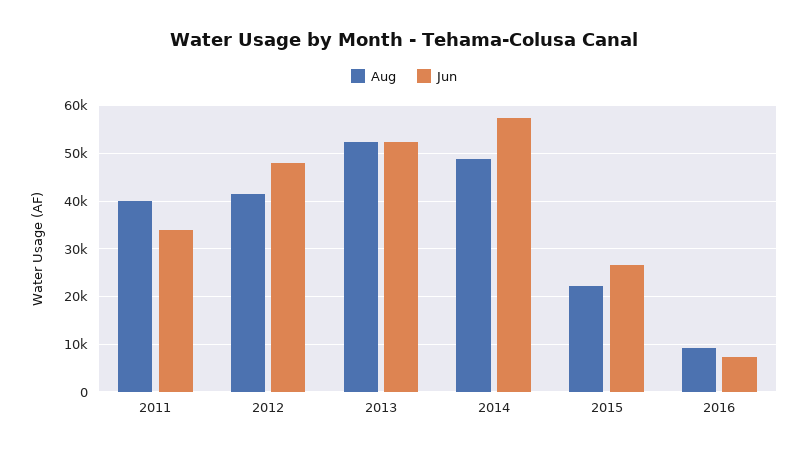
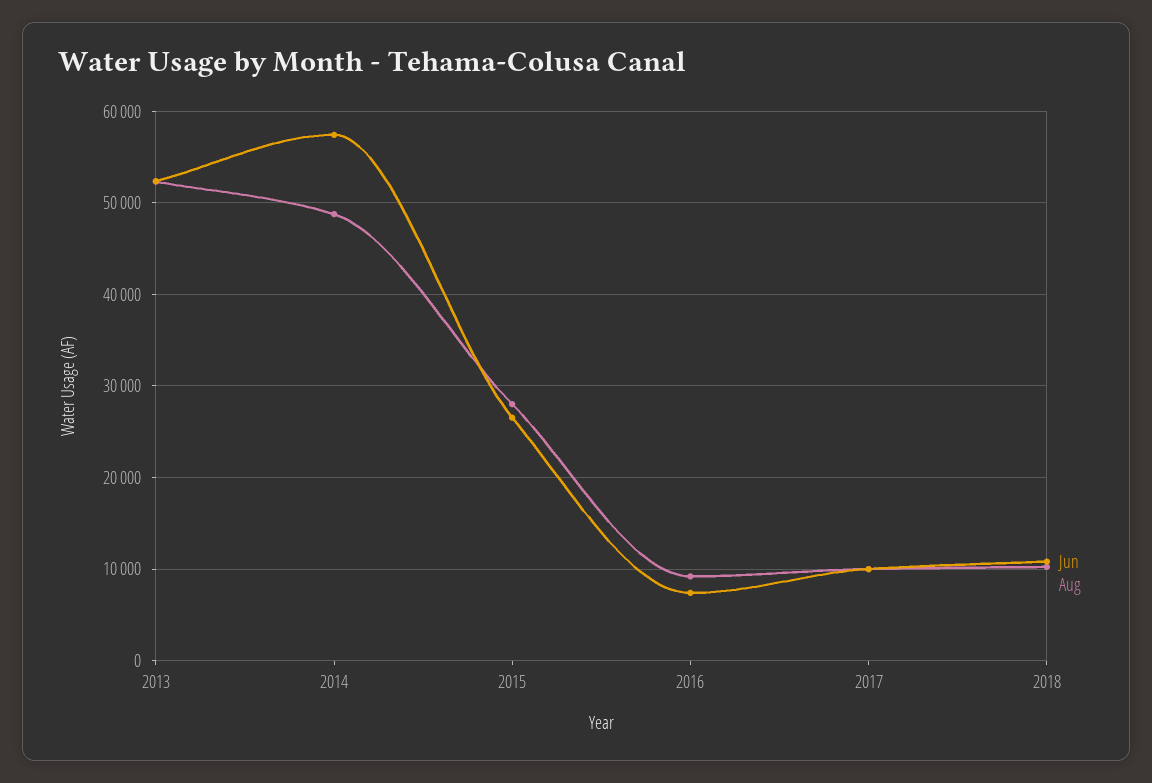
Aug, 2011: 40000 -> none
Jun, 2011: 34000 -> none
Aug, 2012: 42000 -> none
Jun, 2012: 48000 -> none
Aug, 2015: 22000 -> 28000
Jun, 2017: none -> 10000
Aug, 2017: none -> 10000
Jun, 2018: none -> 11000
Aug, 2018: none -> 10000

